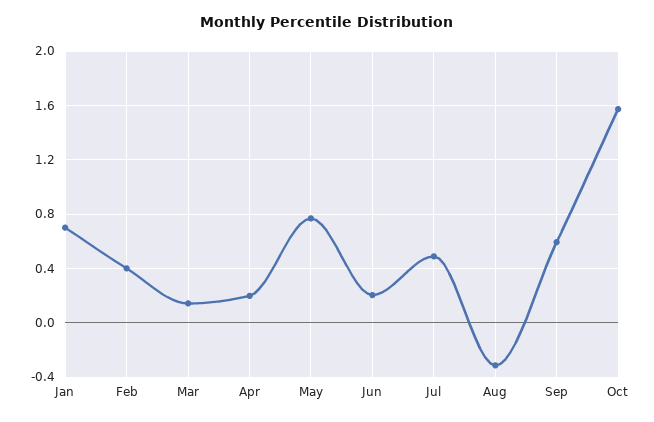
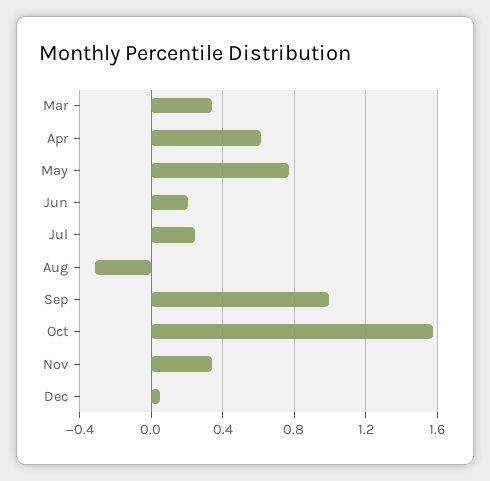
Jan: 0.7 -> none
Feb: 0.4 -> none
Mar: 0.15 -> 0.35
Apr: 0.2 -> 0.6
Jul: 0.5 -> 0.25
Sep: 0.6 -> 1
Nov: none -> 0.35
Dec: none -> 0.05

